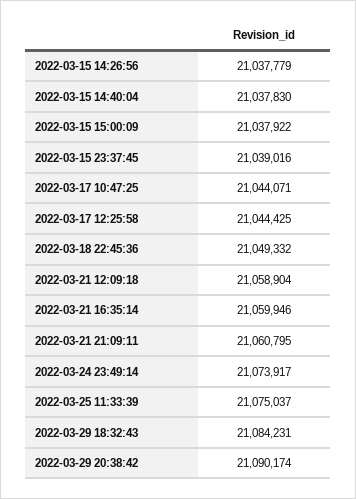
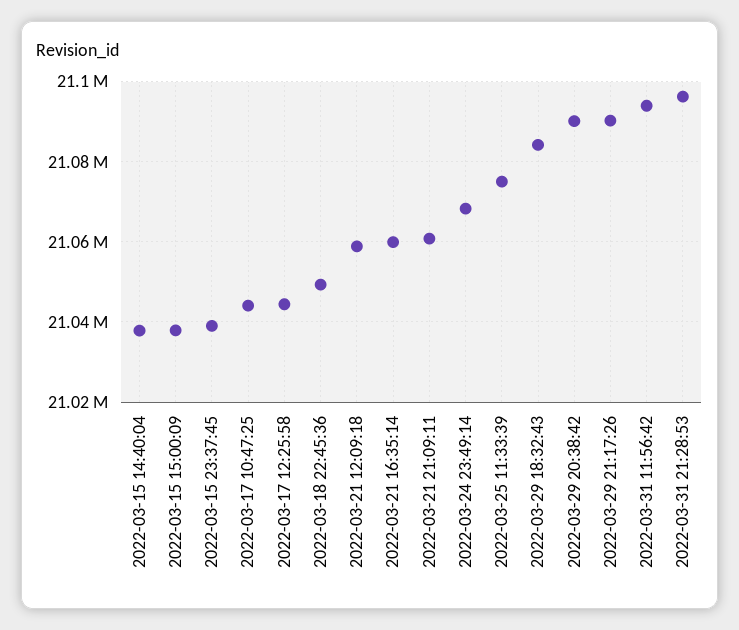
2022-03-15 14:26:56: 21037779 -> none
2022-03-24 23:49:14: 21073917 -> 21068000
2022-03-29 21:17:26: none -> 21090000
2022-03-31 11:56:42: none -> 21094000
2022-03-31 21:28:53: none -> 21096000

